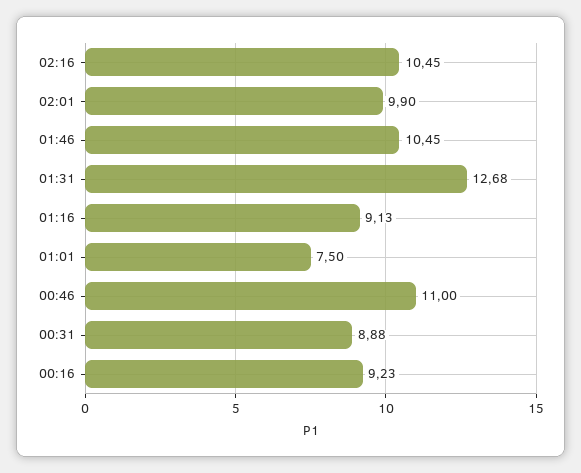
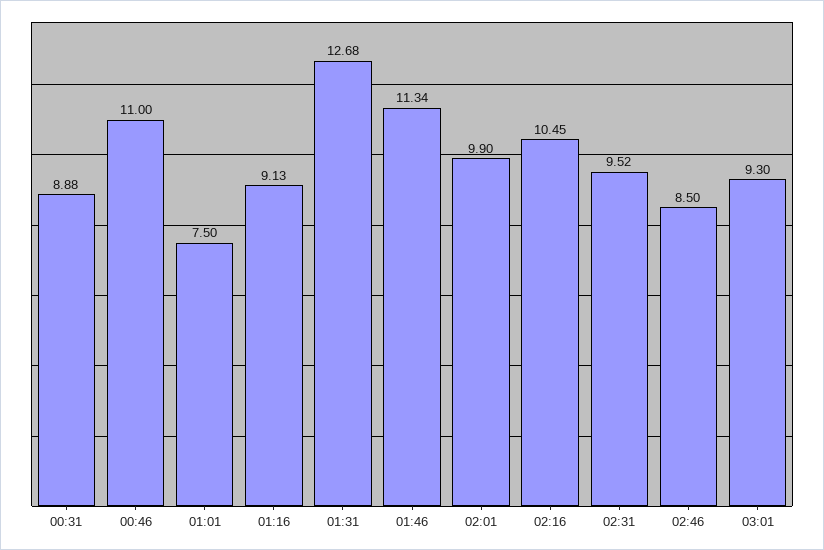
01:46: 10.45 -> 11.34
00:16: 9.23 -> none
02:31: none -> 9.52
02:46: none -> 8.5
03:01: none -> 9.3

